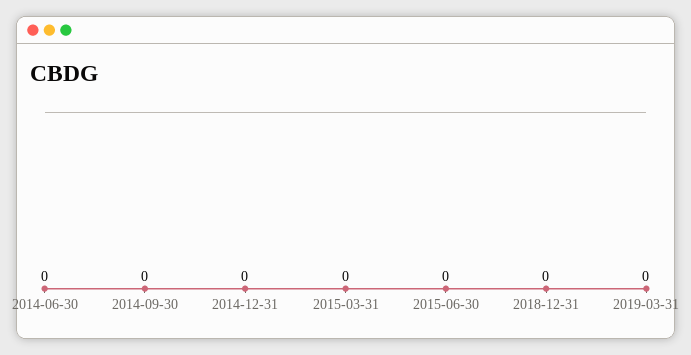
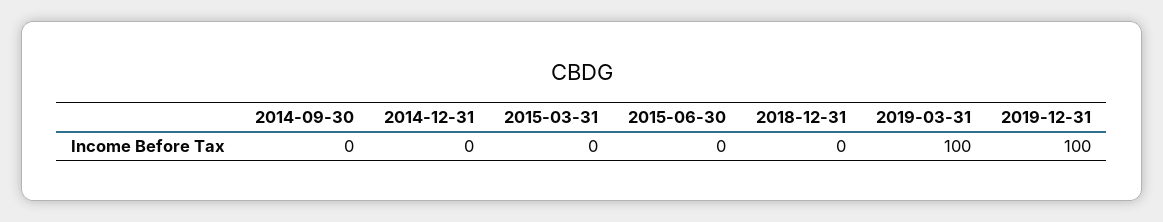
2014-06-30: 0 -> none
2019-03-31: 0 -> 100
2019-12-31: none -> 100

